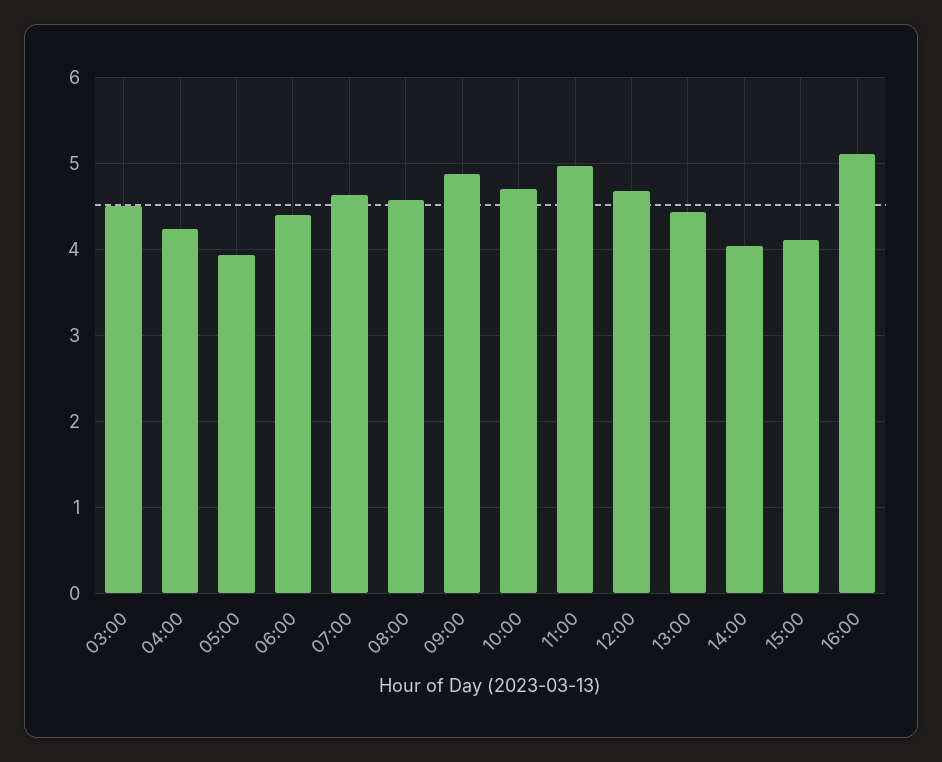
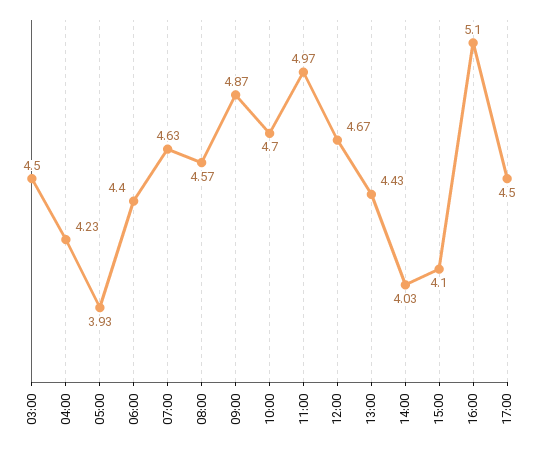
17:00: none -> 4.5

